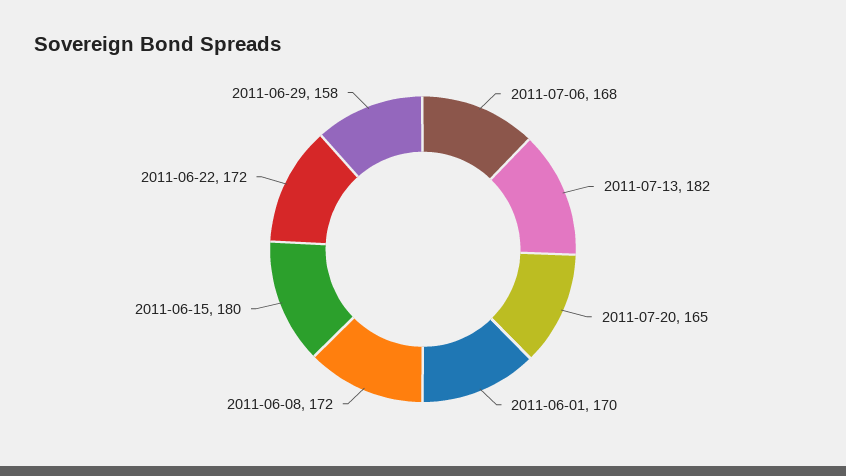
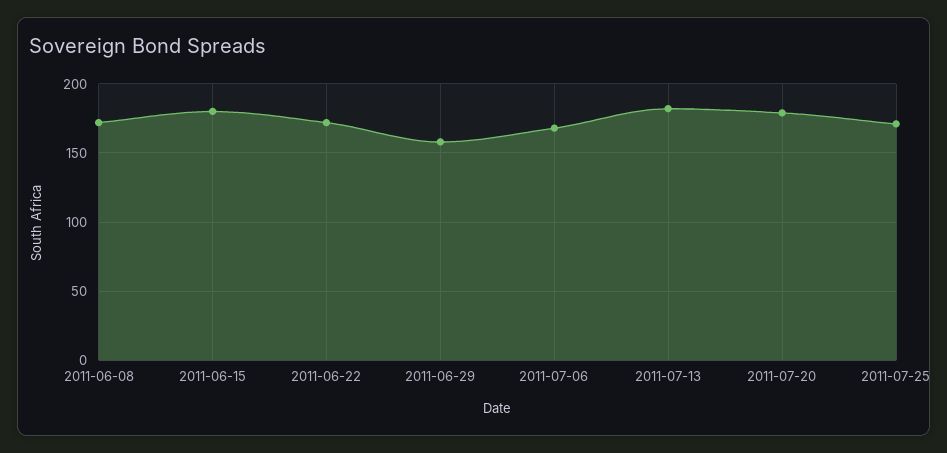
2011-07-20: 165 -> 180
2011-06-01: 170 -> none
2011-07-25: none -> 170

